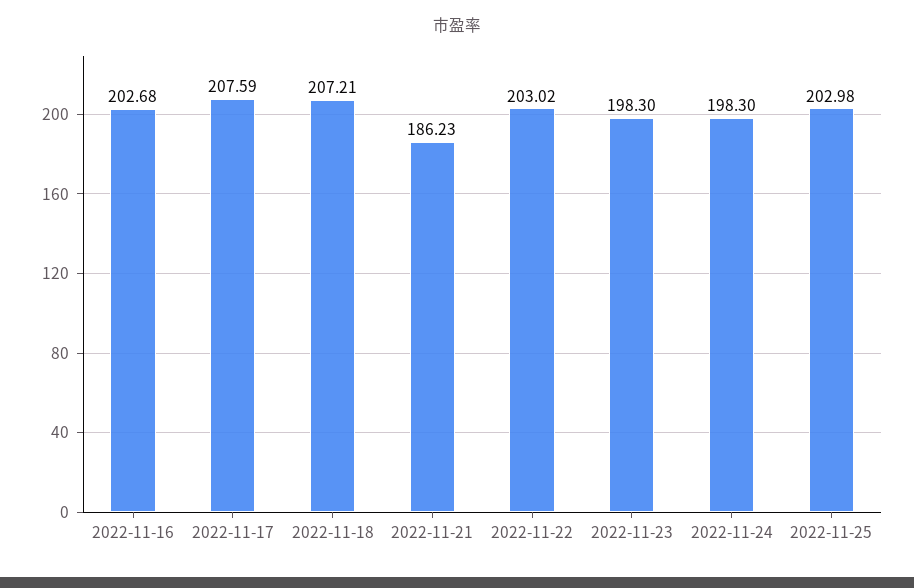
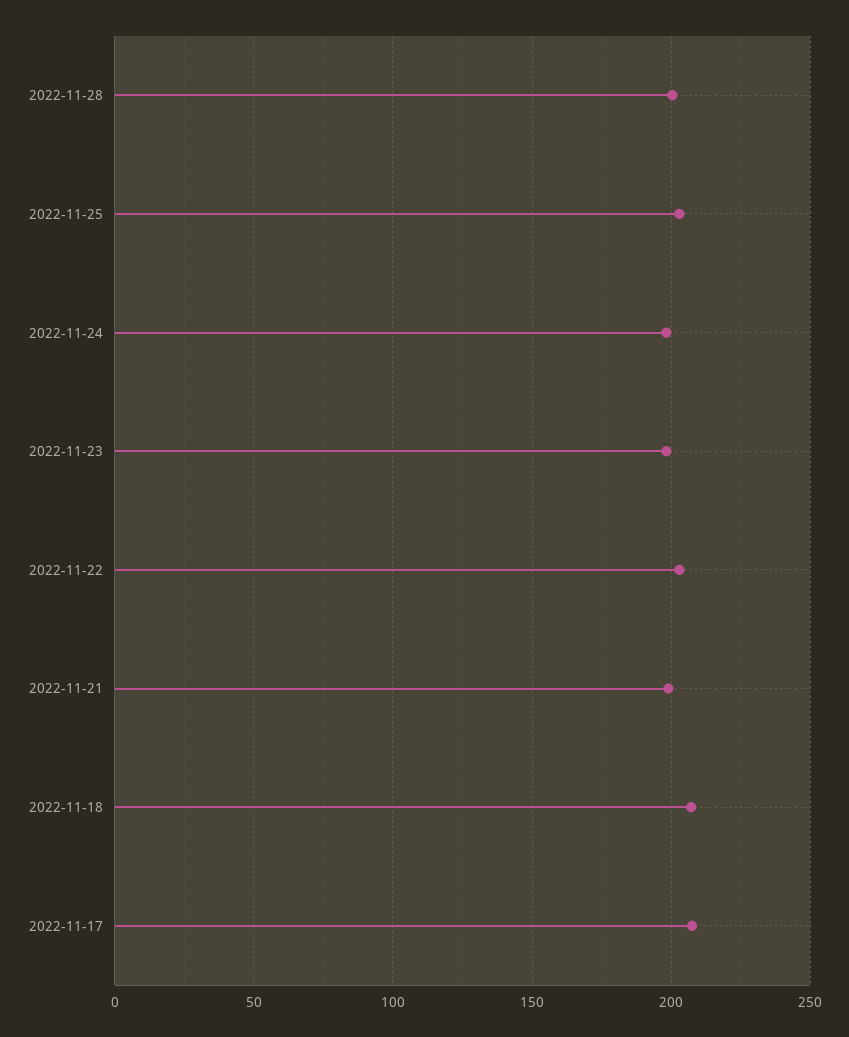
2022-11-16: 202.68 -> none
2022-11-21: 186.23 -> 200
2022-11-28: none -> 200

